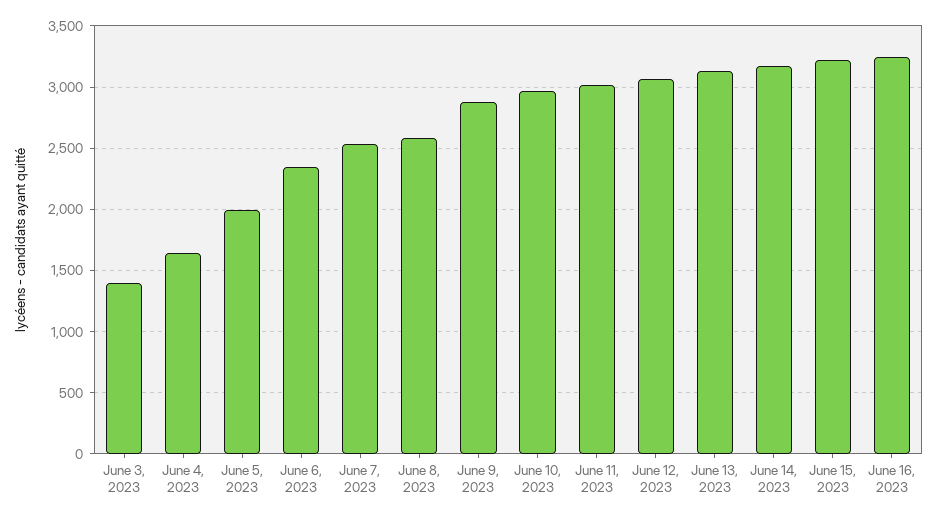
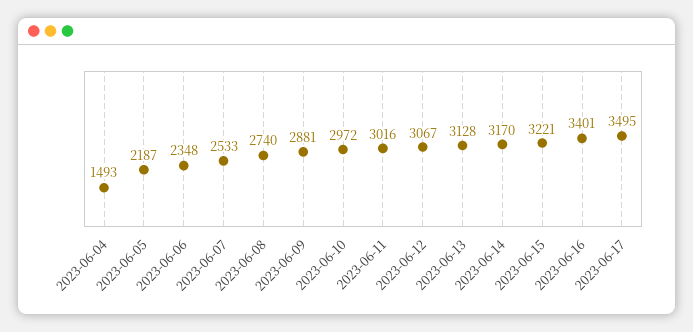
June 3, 2023: 1400 -> none
June 4, 2023: 1650 -> 1493
June 5, 2023: 2000 -> 2187
June 8, 2023: 2600 -> 2740
June 16, 2023: 3250 -> 3401
2023-06-17: none -> 3495

